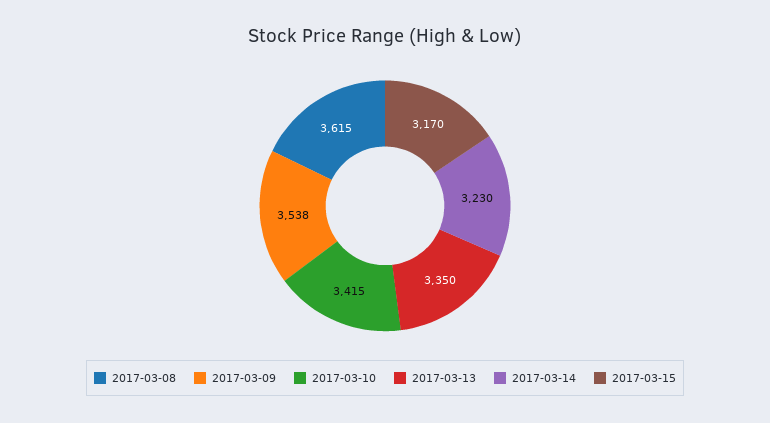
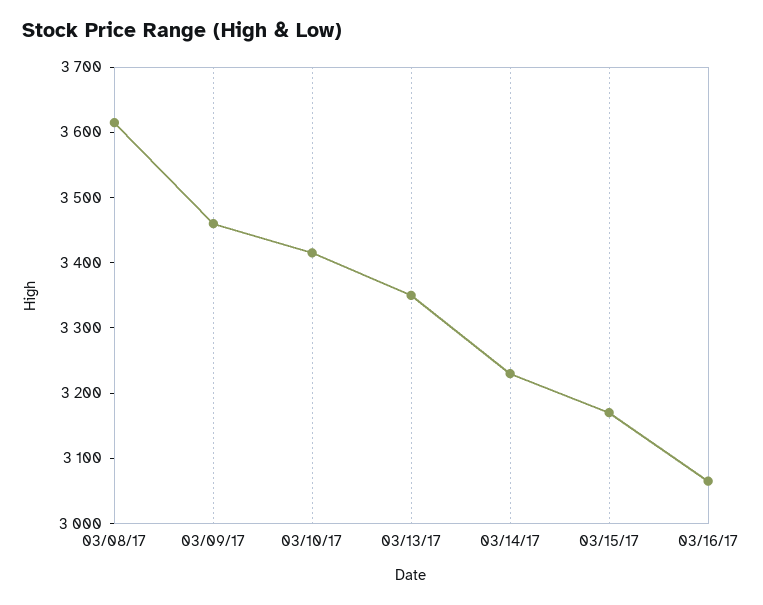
2017-03-09: 3538 -> 3460
03/16/17: none -> 3060

